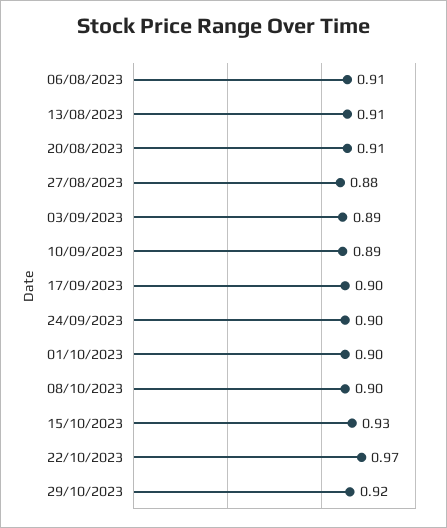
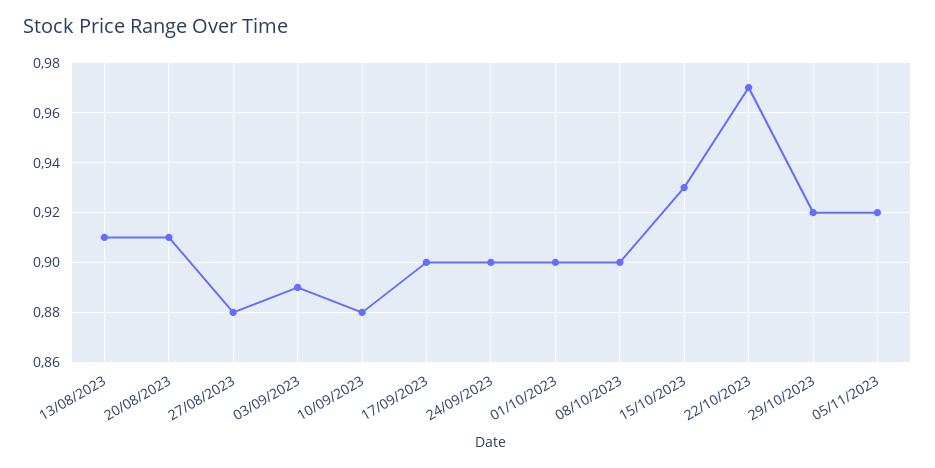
06/08/2023: 0.91 -> none
10/09/2023: 0.89 -> 0.88
05/11/2023: none -> 0.92

